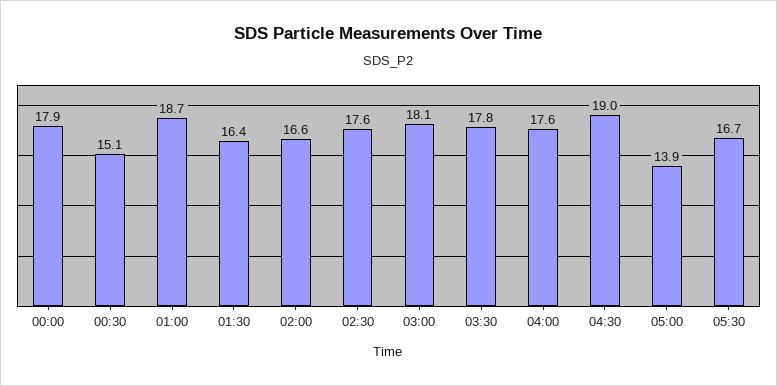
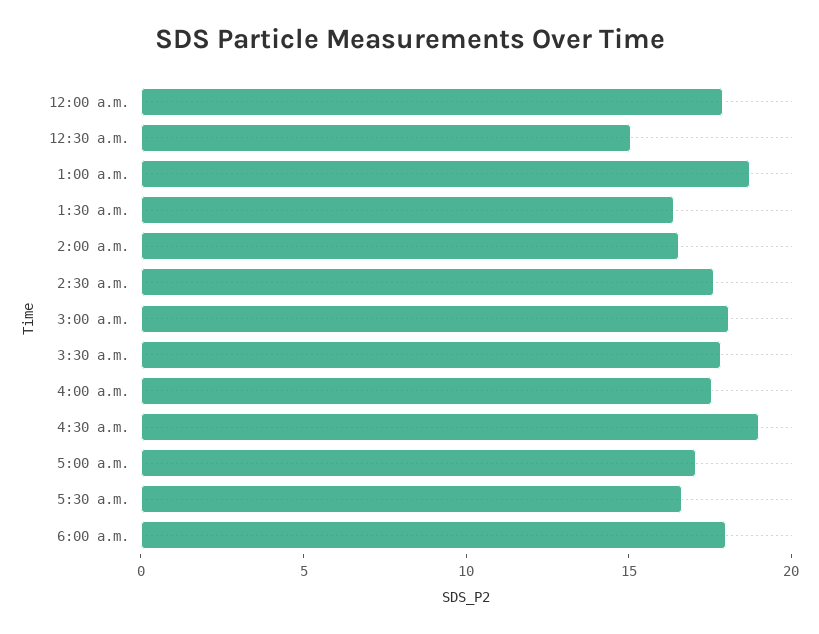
05:00: 13.9 -> 17
6:00 a.m.: none -> 18

